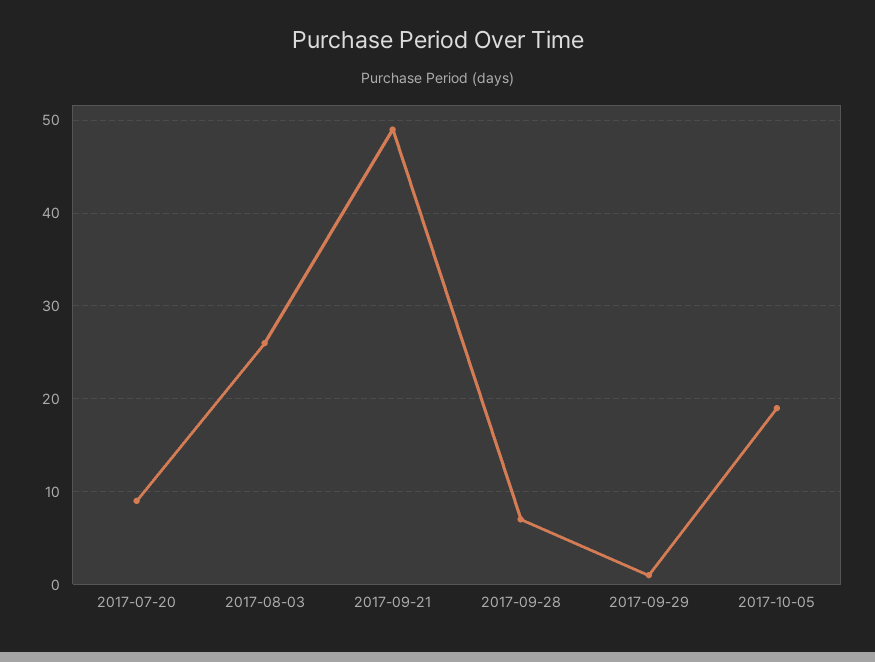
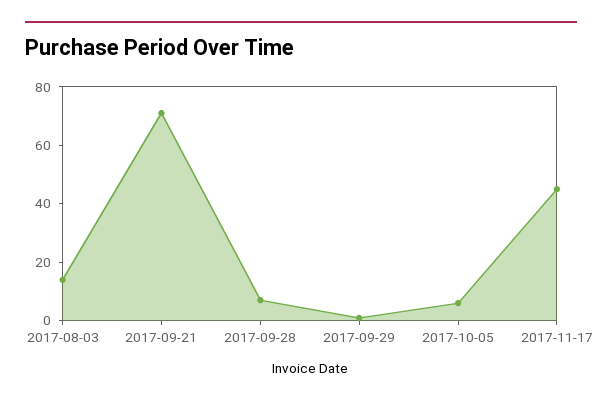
2017-07-20: 9 -> none
2017-08-03: 26 -> 15
2017-09-21: 49 -> 70
2017-10-05: 19 -> 5
2017-11-17: none -> 45

